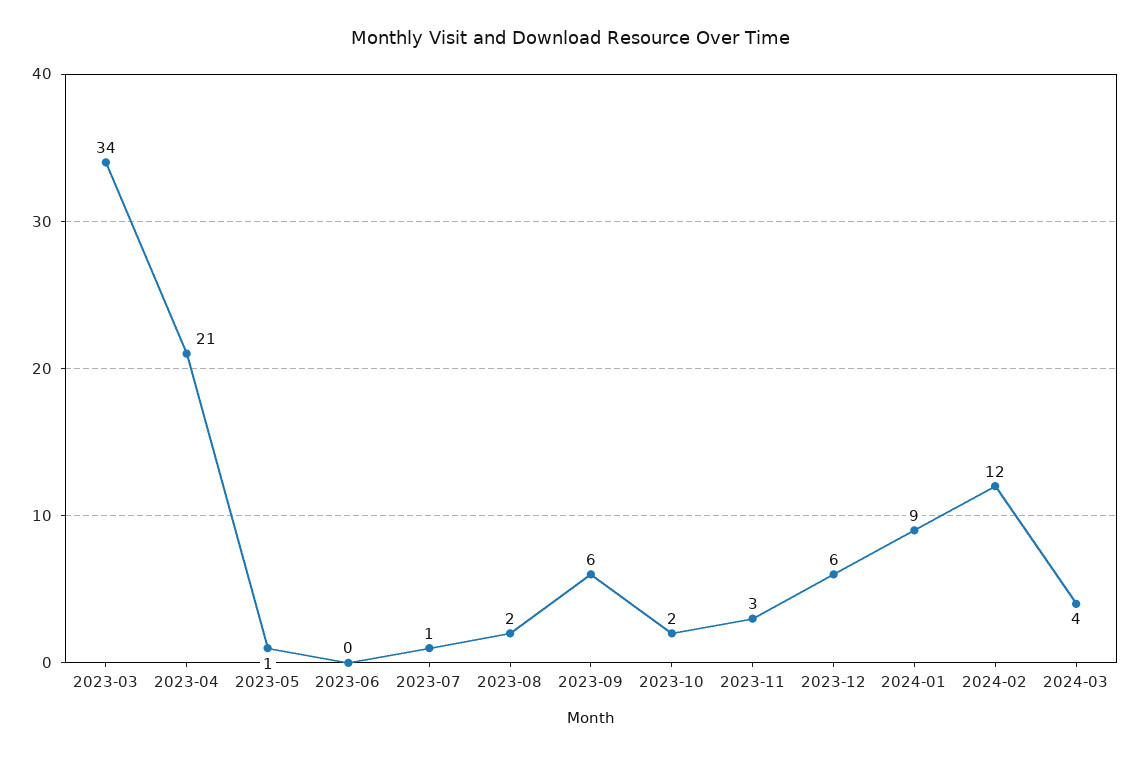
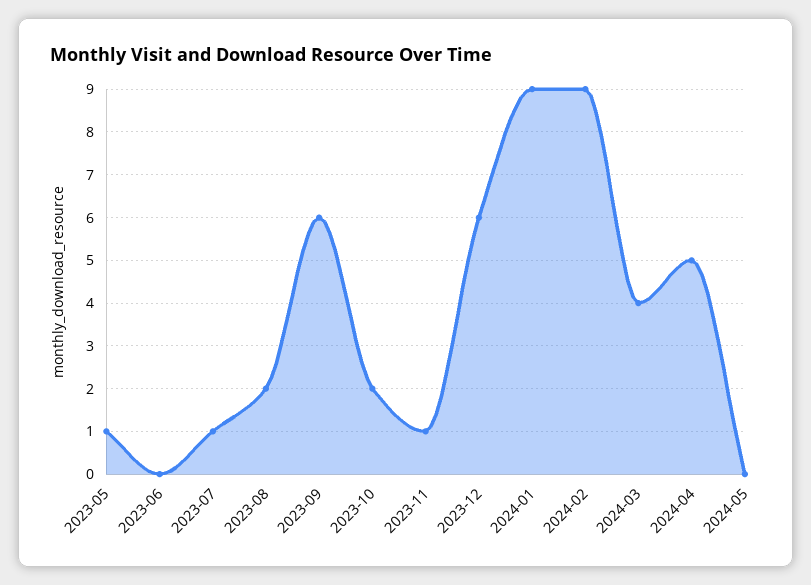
2023-03: 34 -> none
2023-04: 21 -> none
2023-11: 3 -> 1
2024-02: 12 -> 9
2024-04: none -> 5
2024-05: none -> 0

